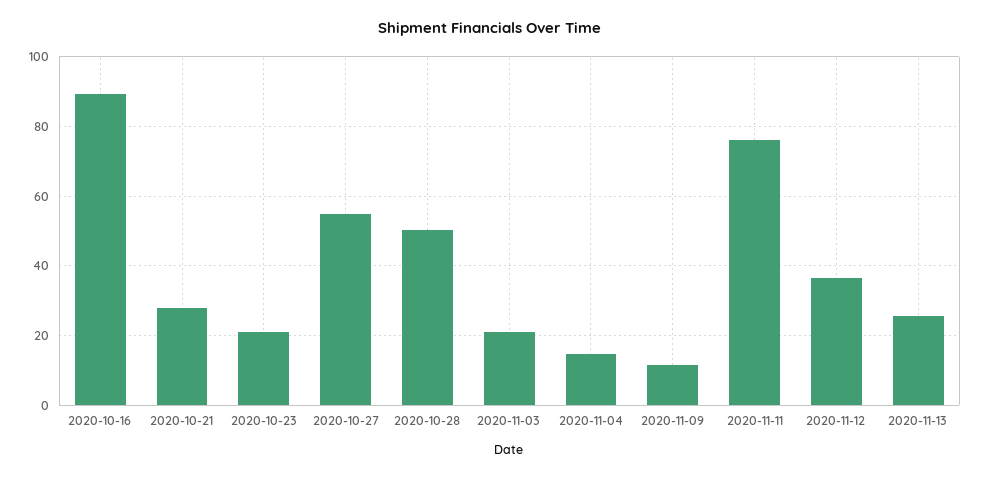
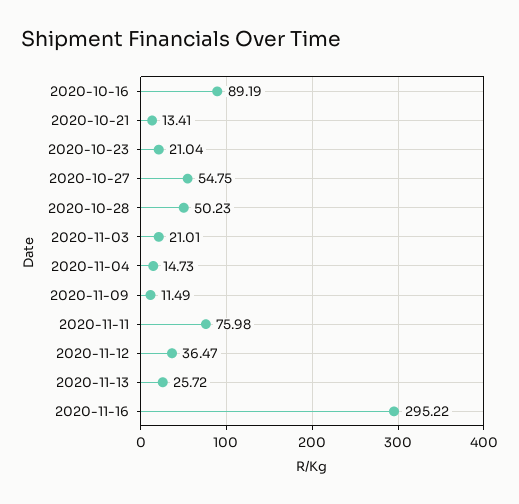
2020-10-21: 28 -> 13.41
2020-11-16: none -> 295.22

